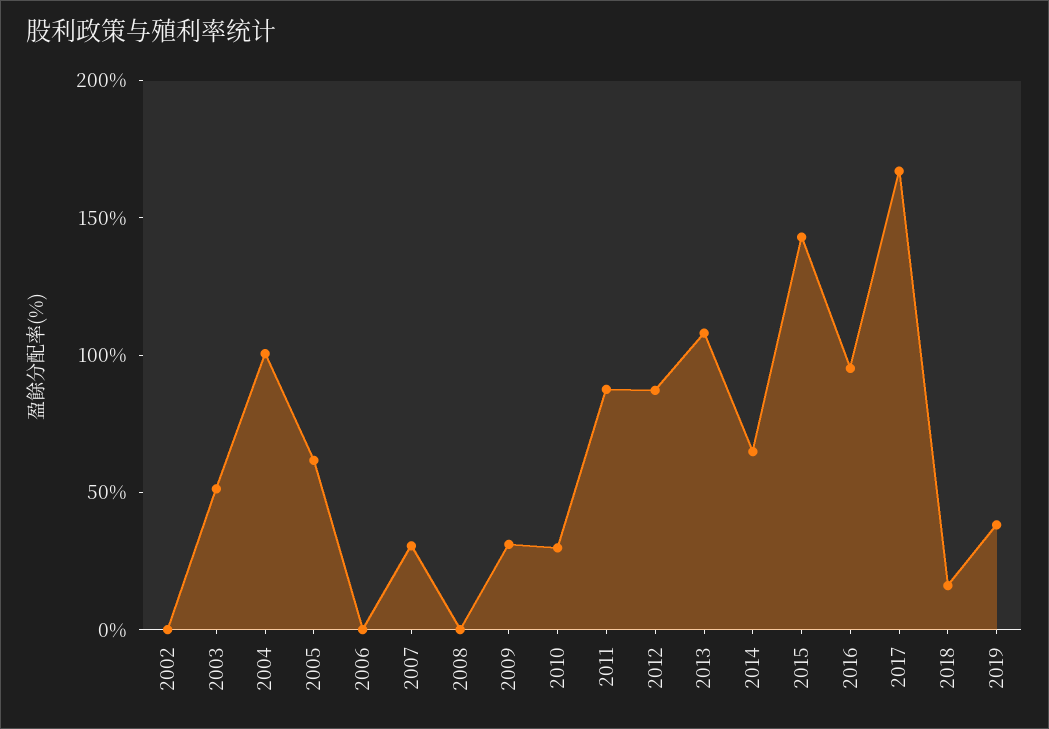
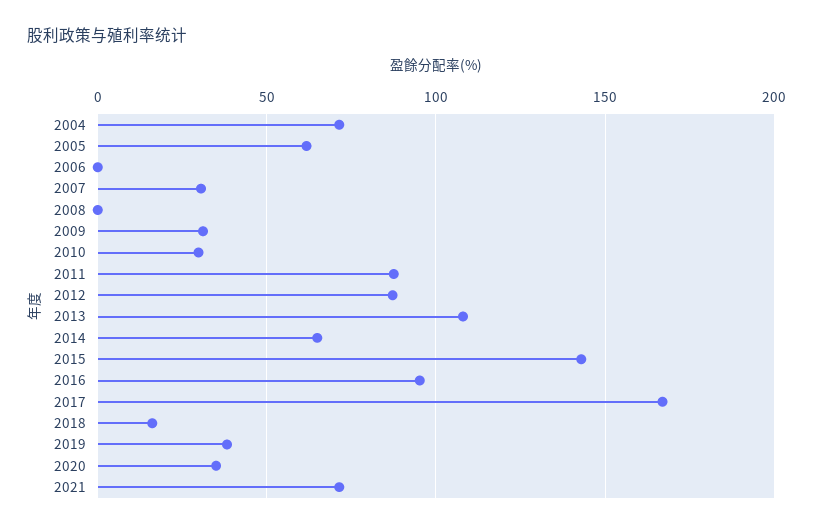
2002: 0 -> none
2003: 50 -> none
2004: 100 -> 70
2020: none -> 35
2021: none -> 70

